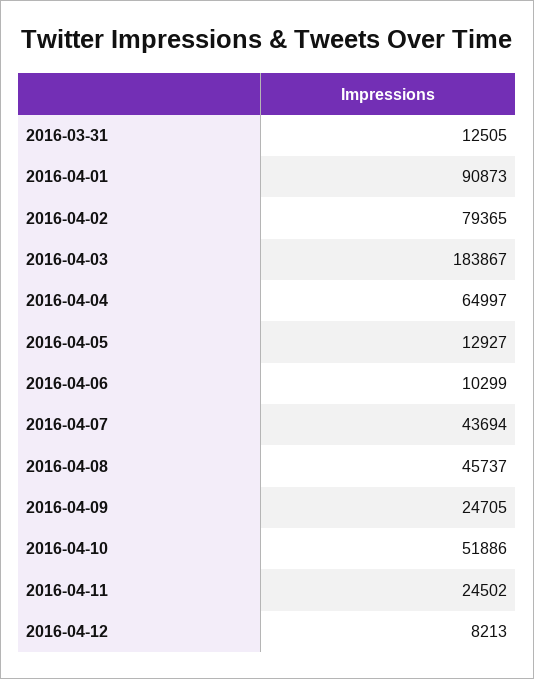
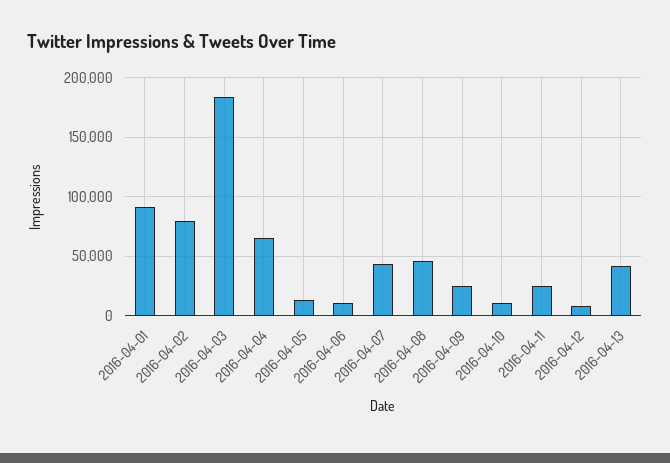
2016-03-31: 12505 -> none
2016-04-10: 51886 -> 10000
2016-04-13: none -> 40000

